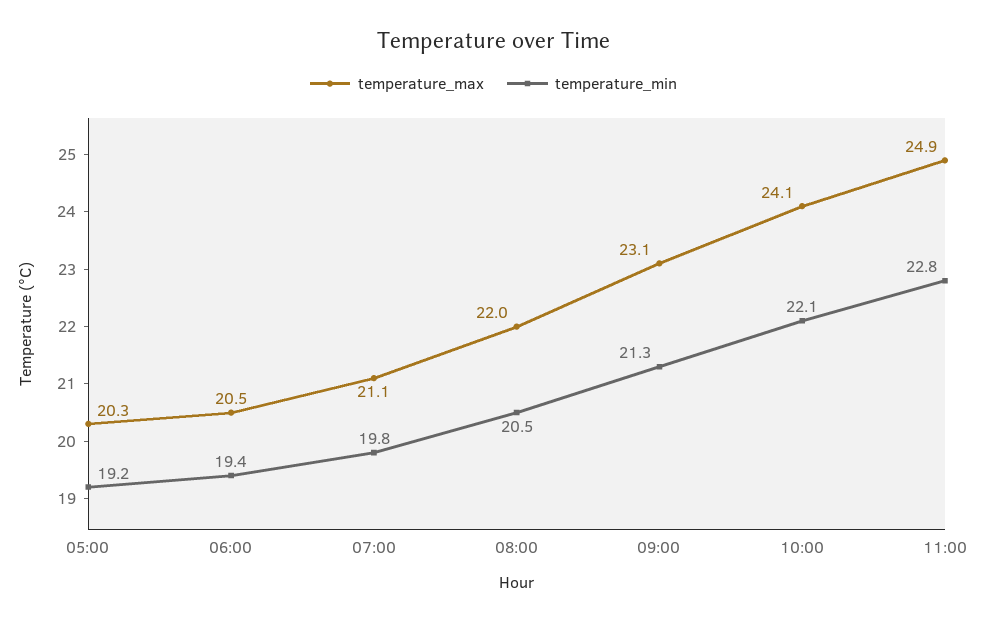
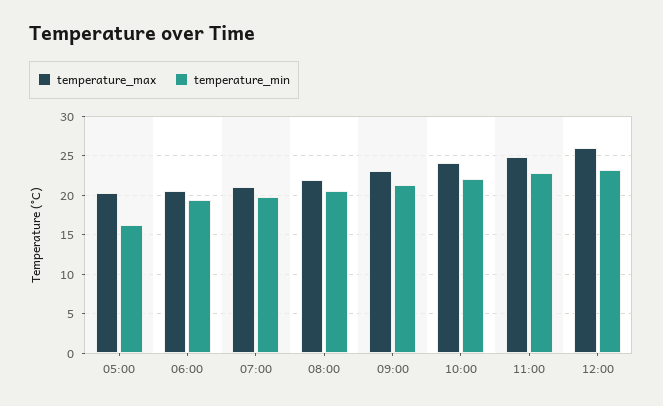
temperature_min, 05:00: 19.2 -> 16
temperature_max, 12:00: none -> 26
temperature_min, 12:00: none -> 23

